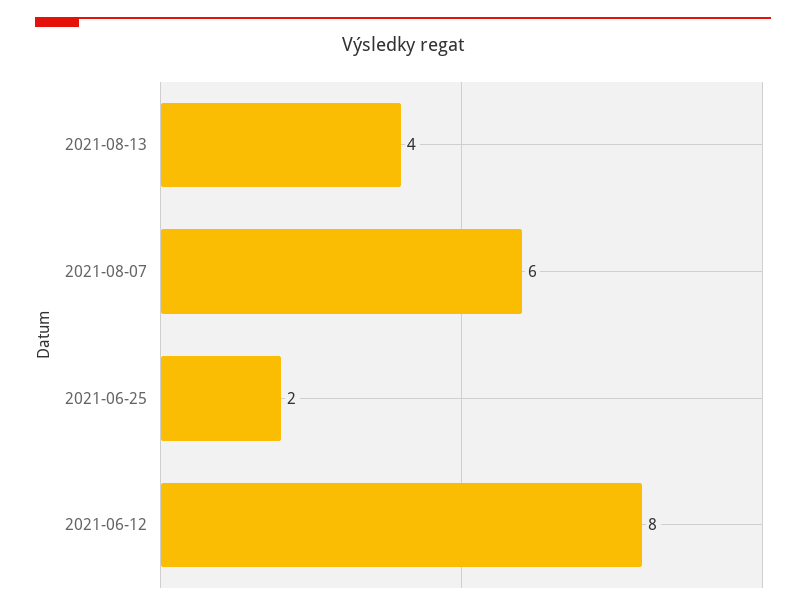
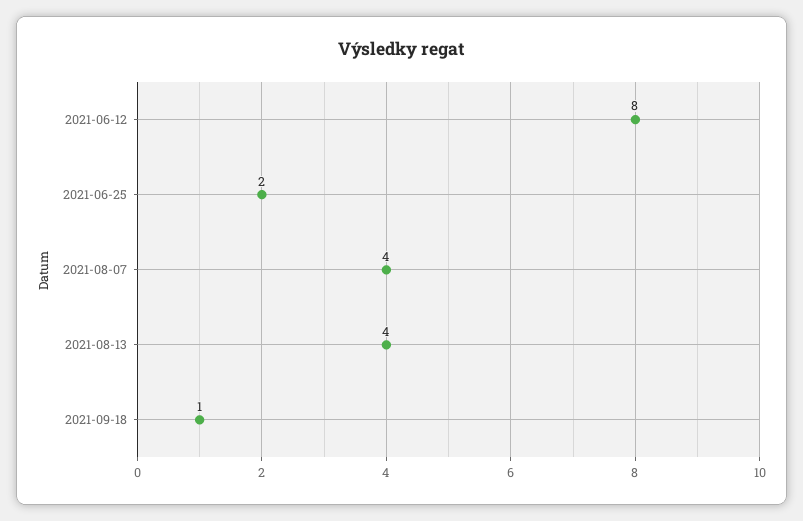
2021-08-07: 6 -> 4
2021-09-18: none -> 1

